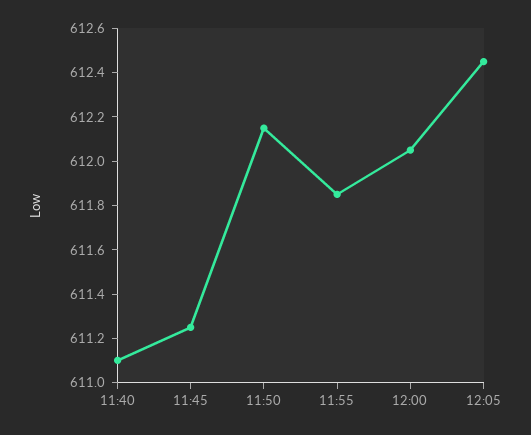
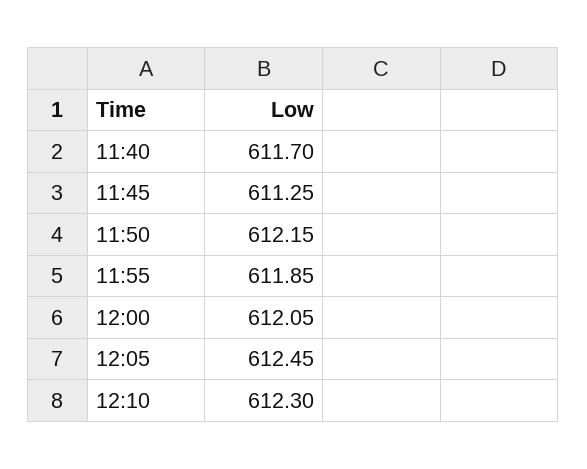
11:40: 611.1 -> 611.7
12:10: none -> 612.3

